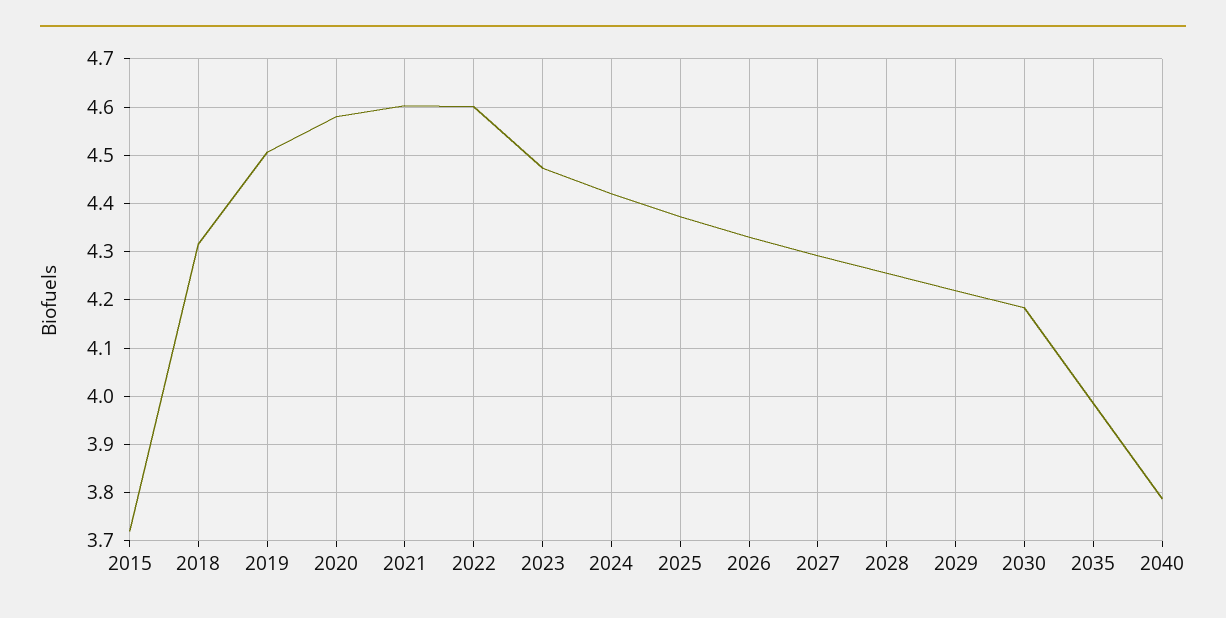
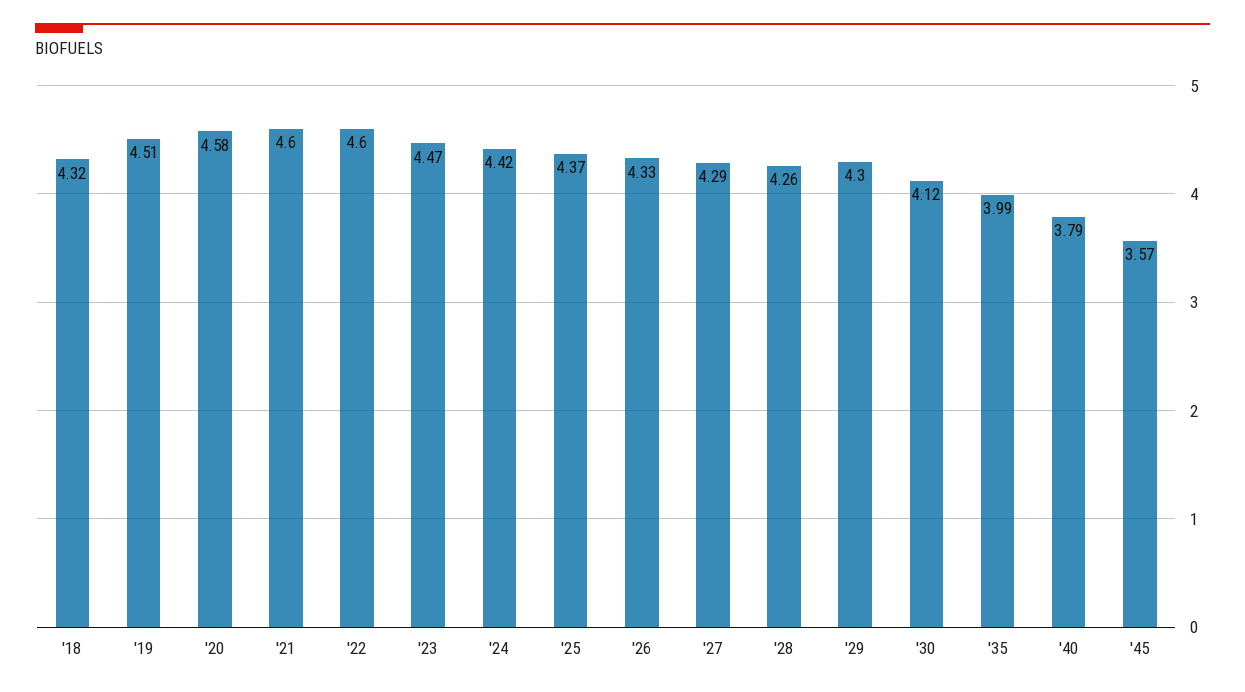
2015: 3.72 -> none
2029: 4.22 -> 4.3
2030: 4.18 -> 4.12
'45: none -> 3.57

